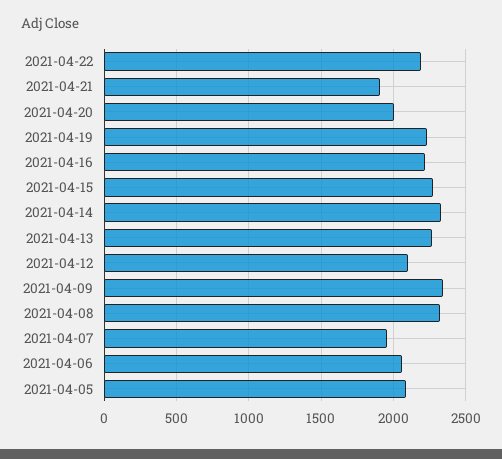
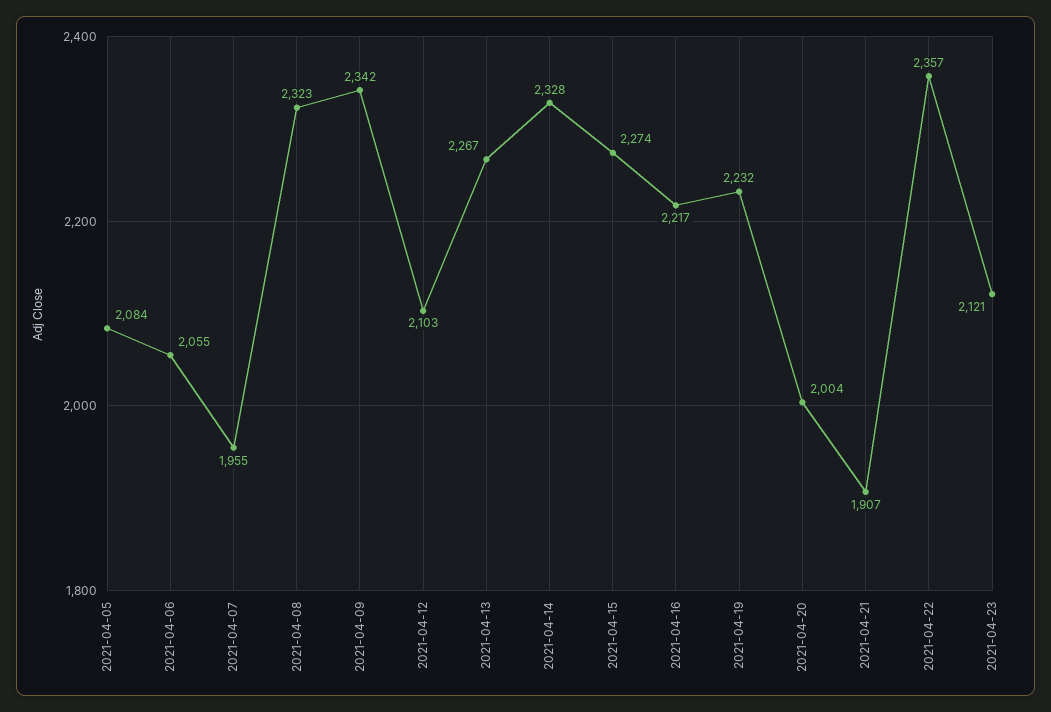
2021-04-22: 2200 -> 2357
2021-04-23: none -> 2121

